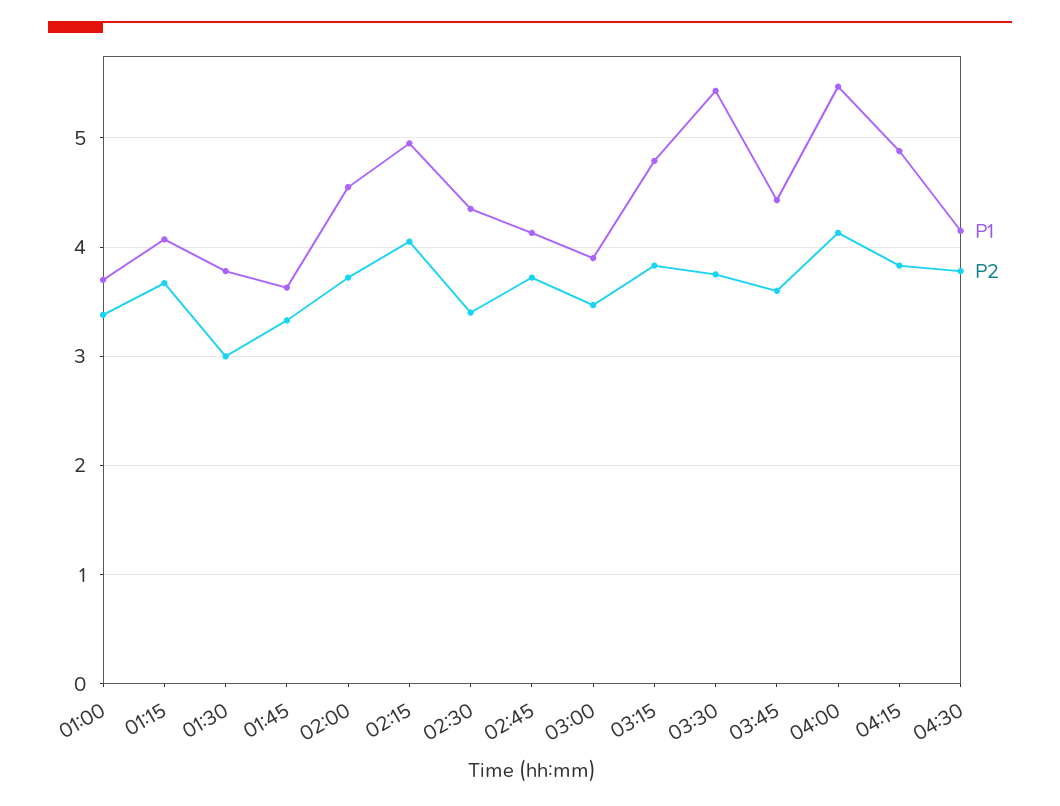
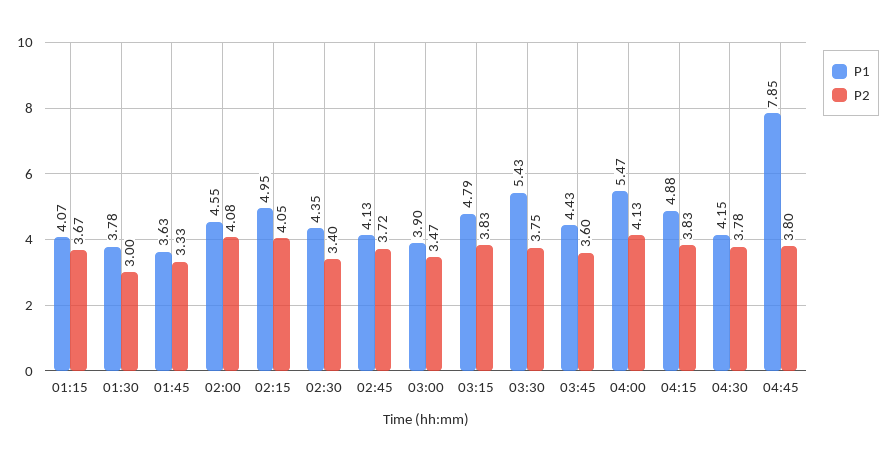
P1, 01:00: 3.7 -> none
P2, 01:00: 3.4 -> none
P2, 02:00: 3.7 -> 4.08
P1, 04:45: none -> 7.85
P2, 04:45: none -> 3.8

